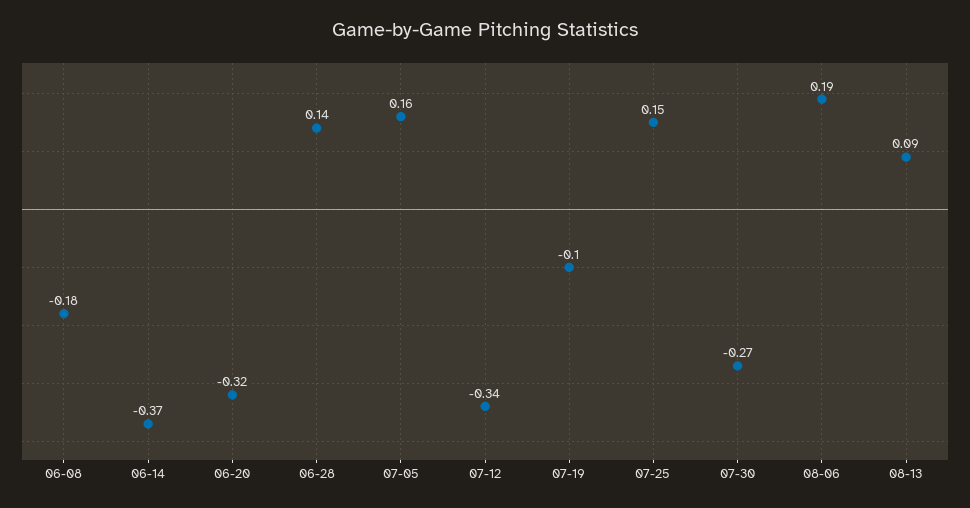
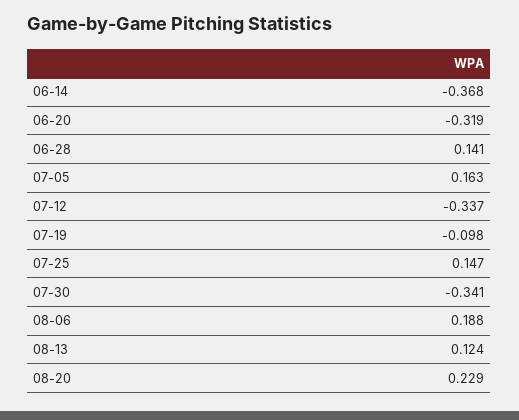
06-08: -0.18 -> none
07-30: -0.27 -> -0.341
08-13: 0.09 -> 0.124
08-20: none -> 0.229

